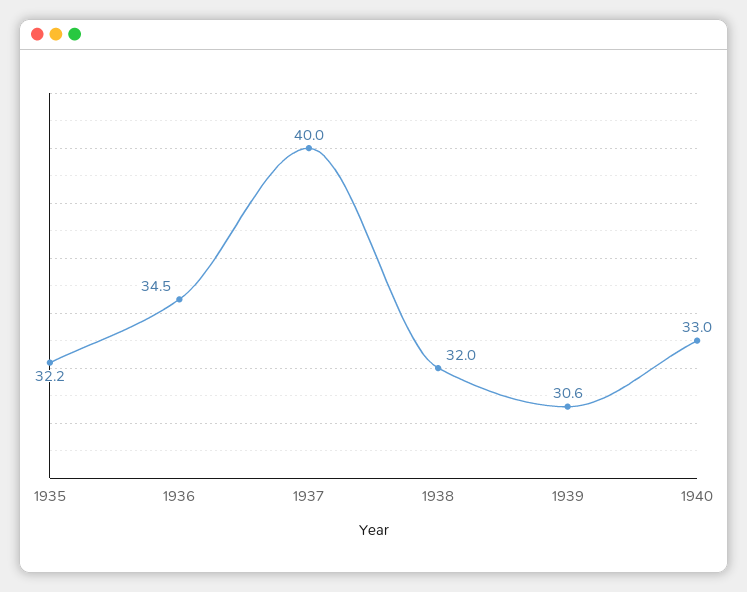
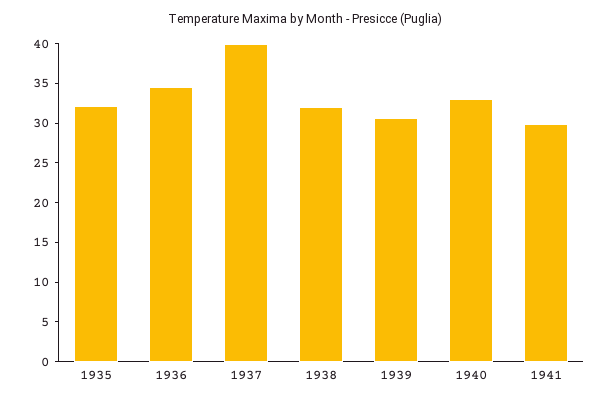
1941: none -> 30

